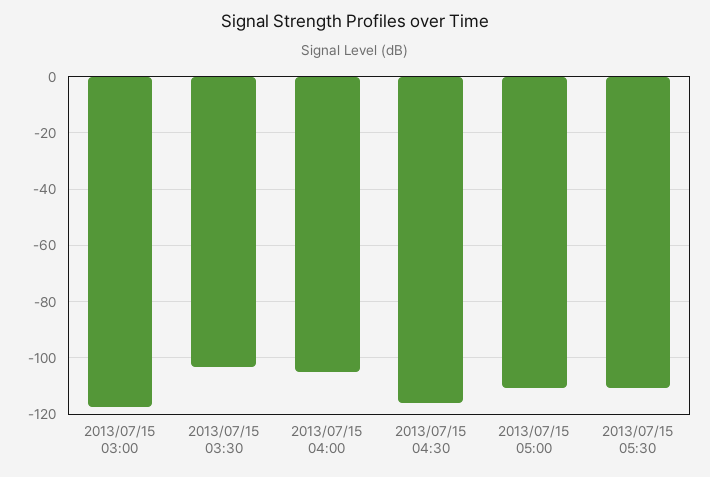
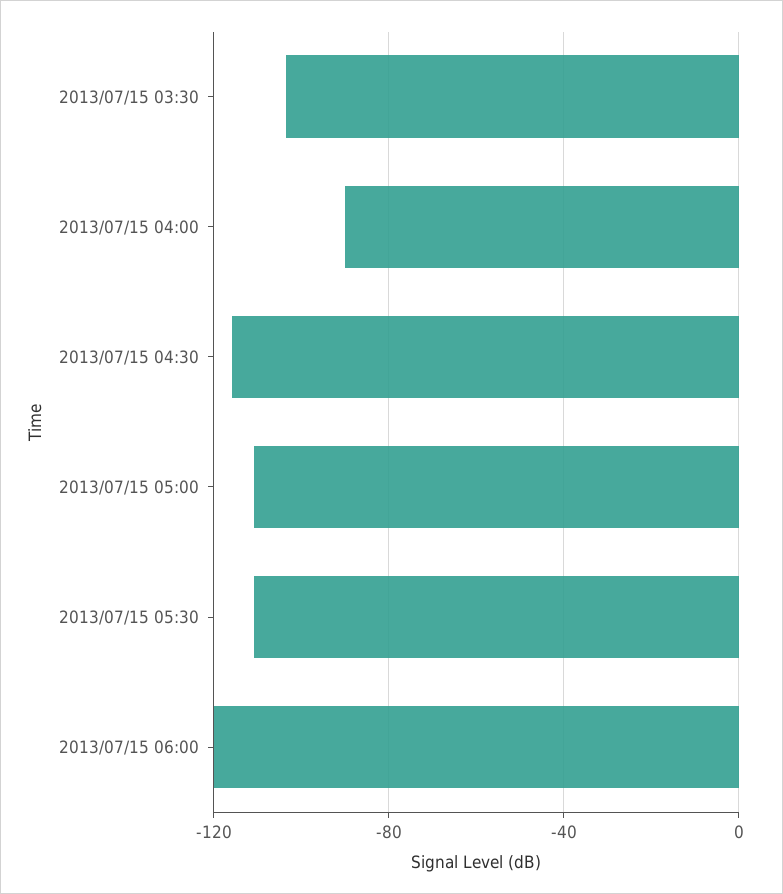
2013/07/15 03:00: -117.5 -> none
2013/07/15 04:00: -105 -> -90
2013/07/15 06:00: none -> -120

